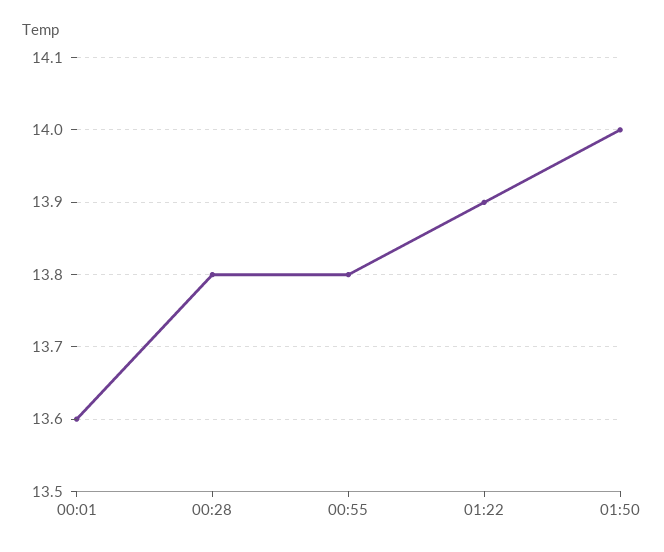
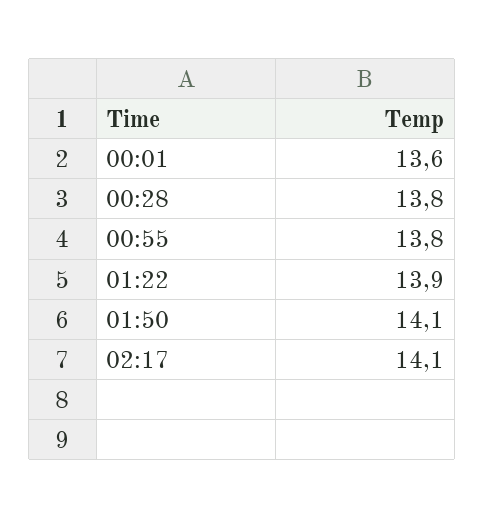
01:50: 14 -> 14.1
02:17: none -> 14.1

